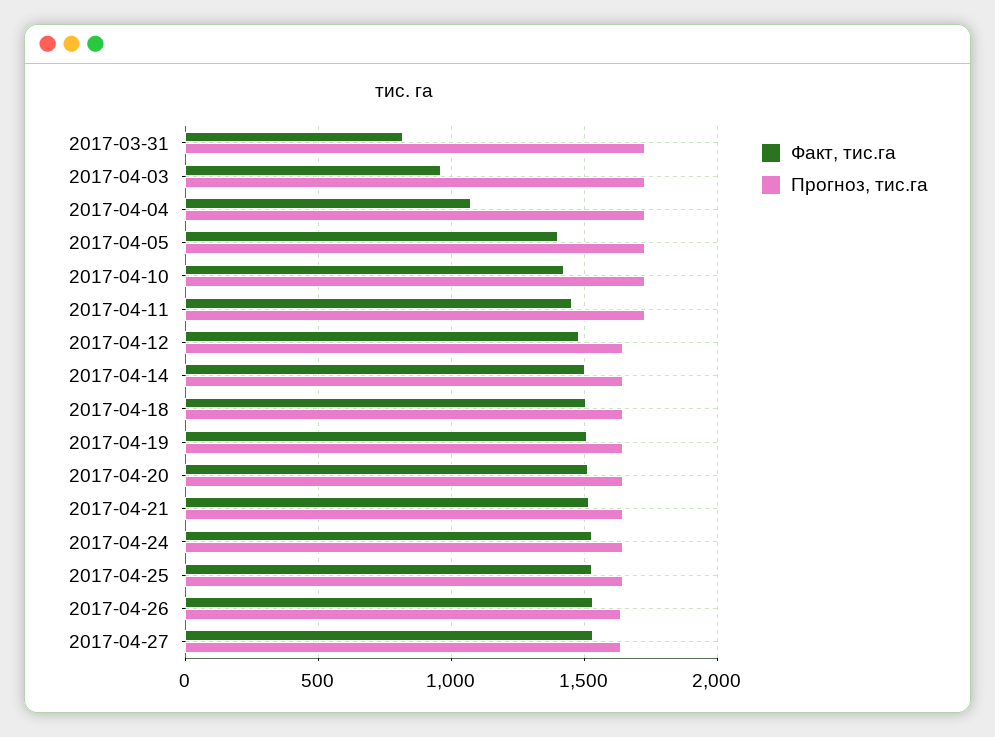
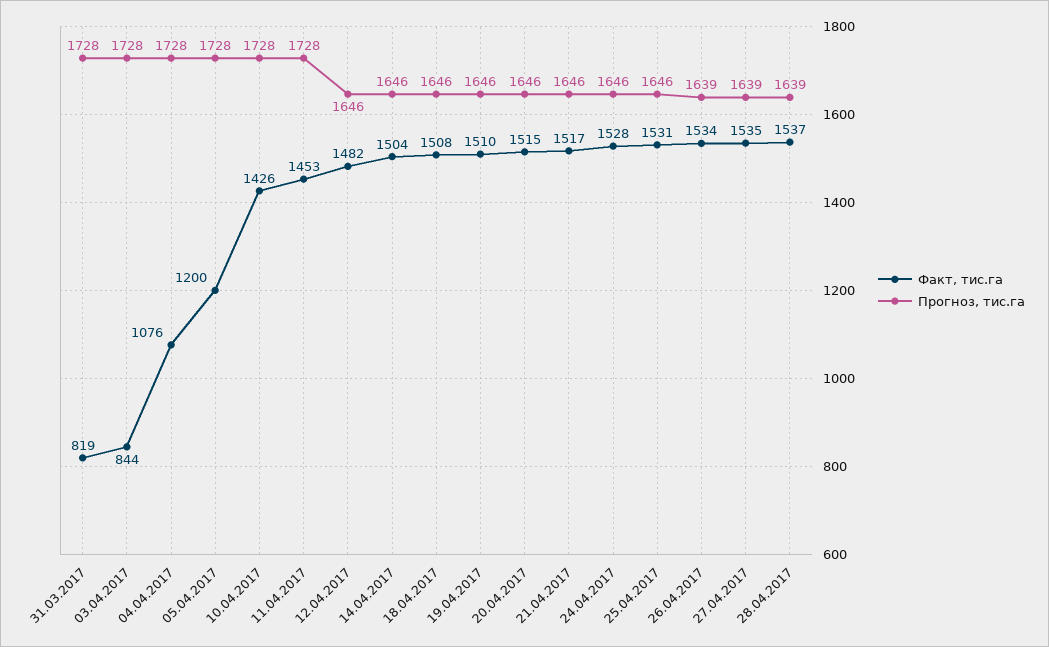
Факт, тис.га, 2017-04-03: 950 -> 844
Факт, тис.га, 2017-04-05: 1400 -> 1200
Факт, тис.га, 28.04.2017: none -> 1537
Прогноз, тис.га, 28.04.2017: none -> 1639

